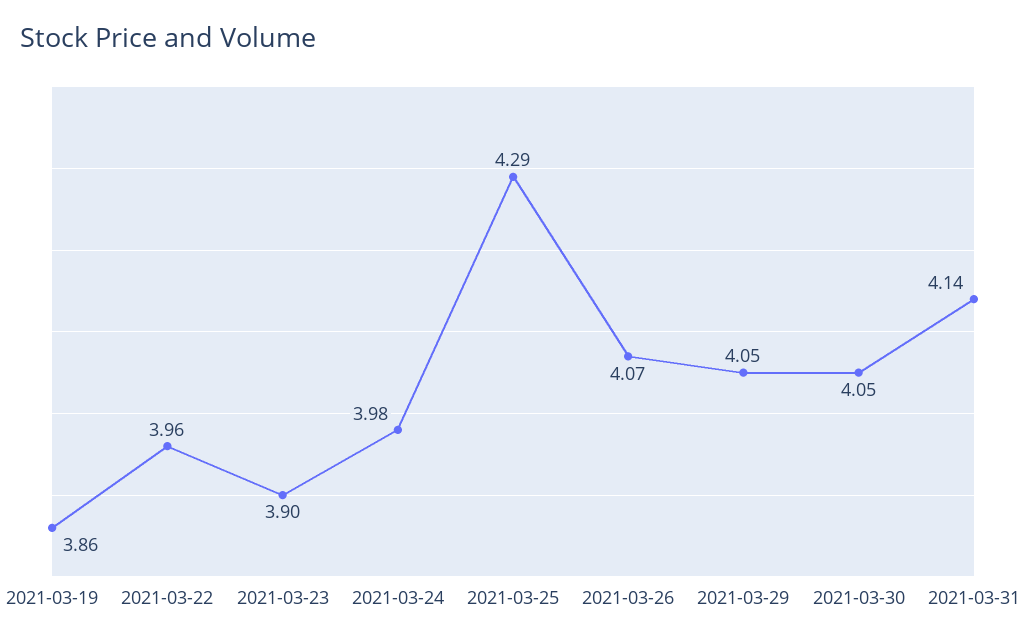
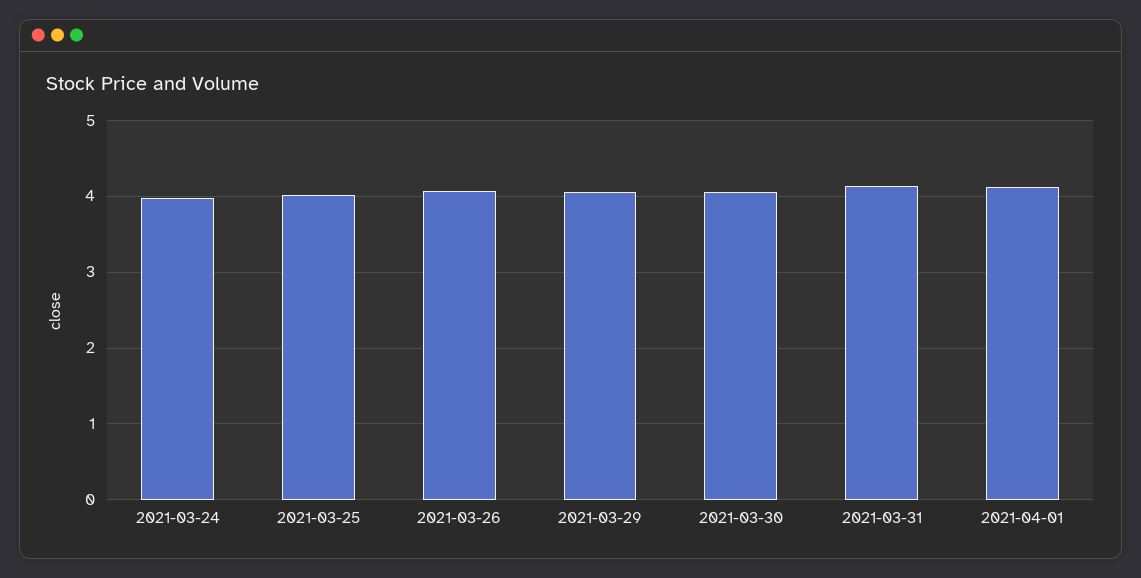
2021-03-19: 3.86 -> none
2021-03-22: 3.96 -> none
2021-03-23: 3.9 -> none
2021-03-25: 4.29 -> 4
2021-04-01: none -> 4.1

